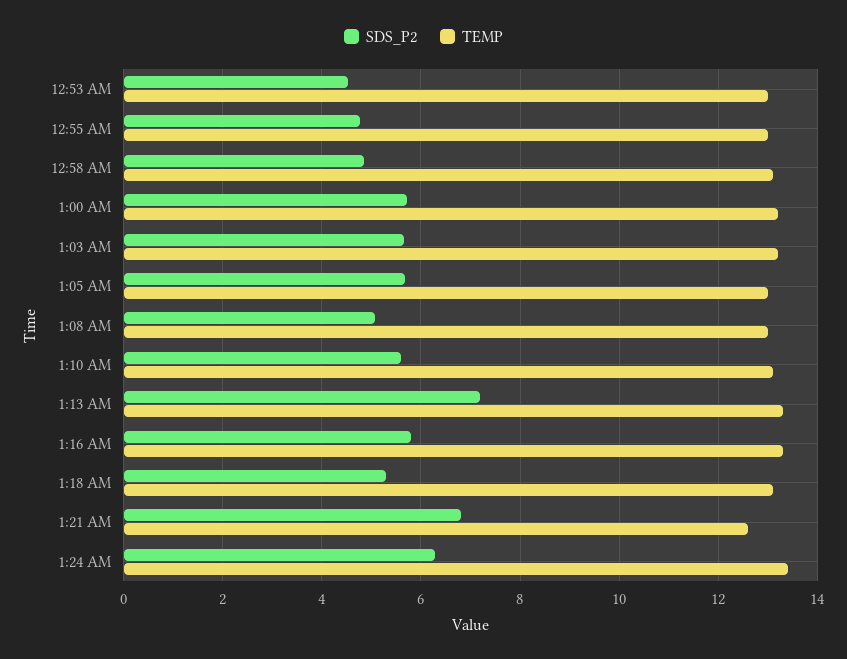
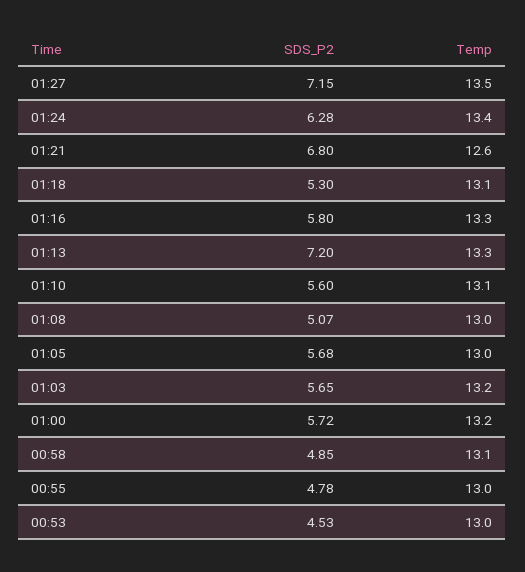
SDS_P2, 01:27: none -> 7.15
TEMP, 01:27: none -> 13.5

